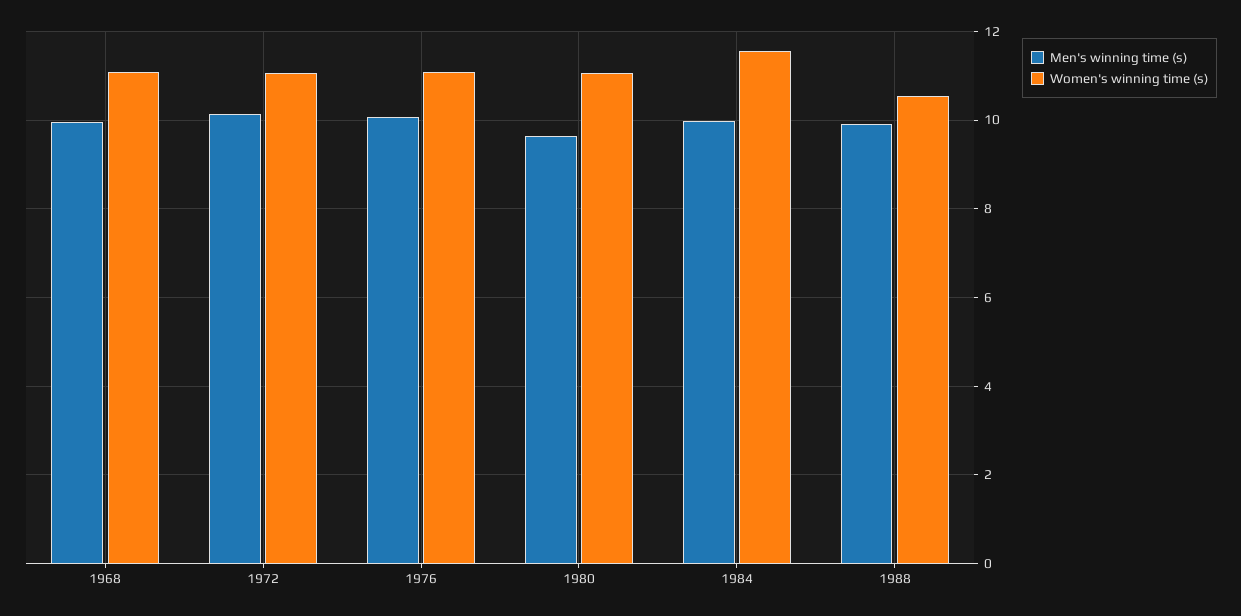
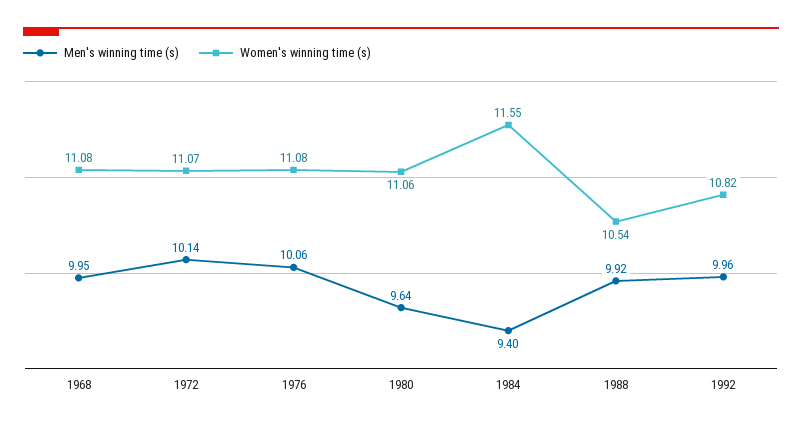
Men's winning time (s), 1984: 10 -> 9.4
Men's winning time (s), 1992: none -> 9.96
Women's winning time (s), 1992: none -> 10.82

